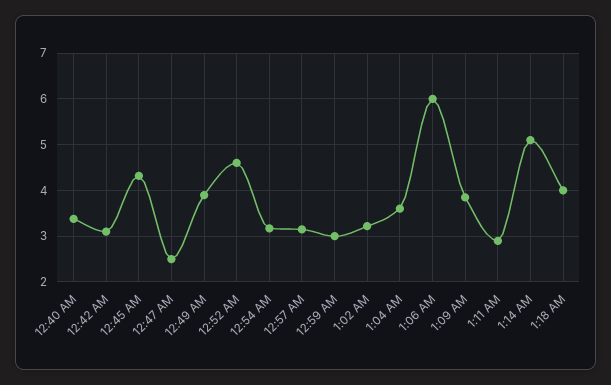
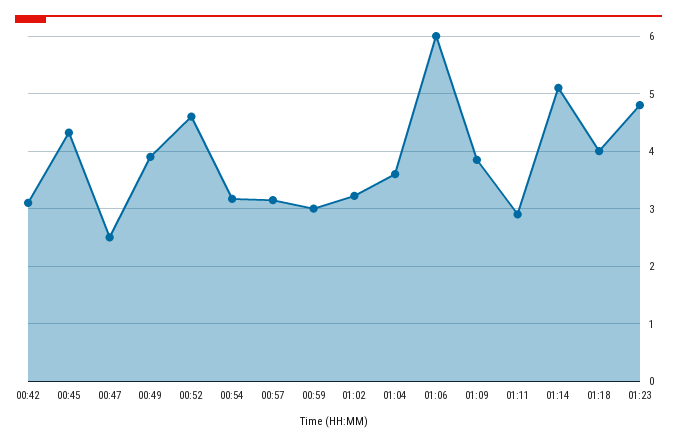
12:40 AM: 3.4 -> none
01:23: none -> 4.8

